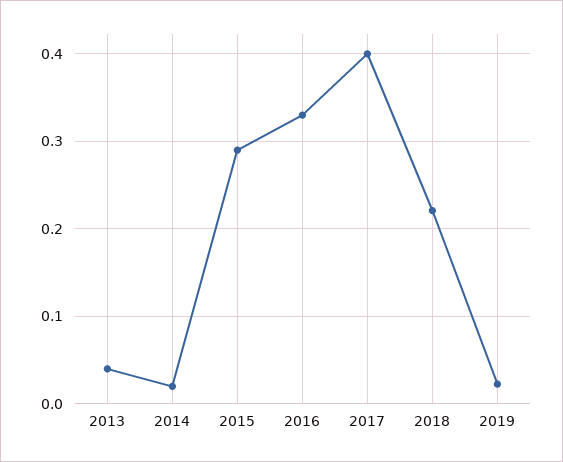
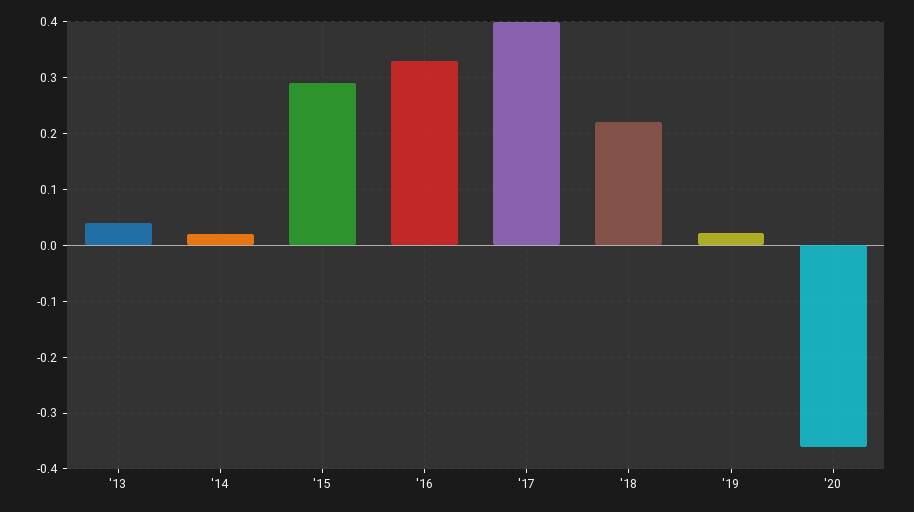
'20: none -> -0.36

